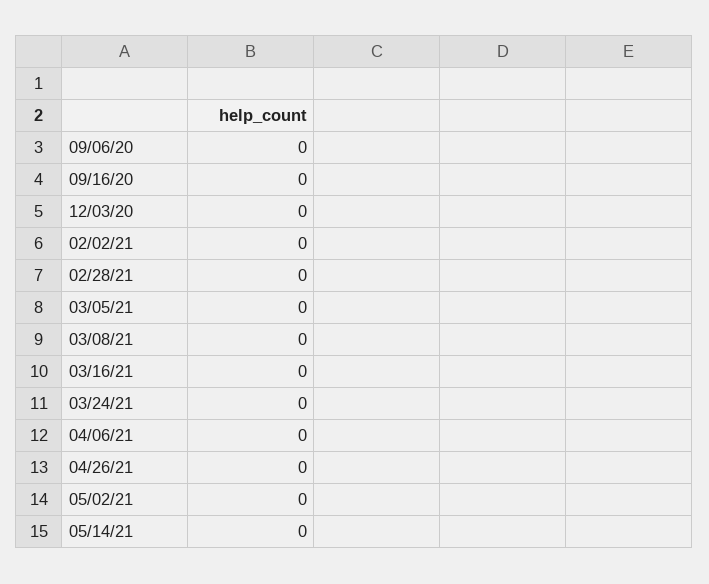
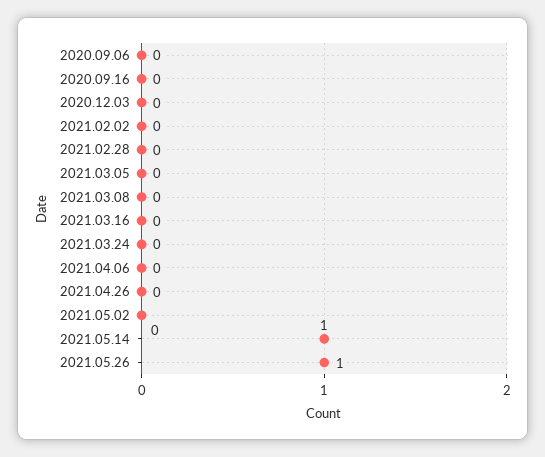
05/14/21: 0 -> 1
2021.05.26: none -> 1

